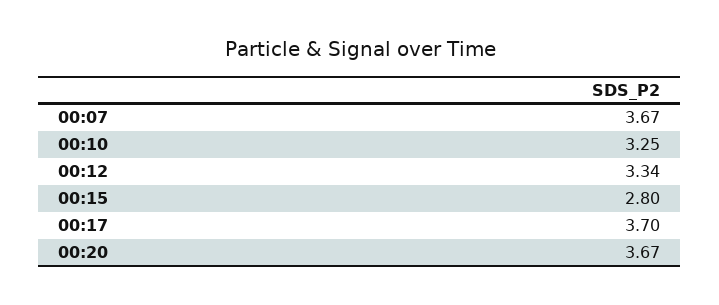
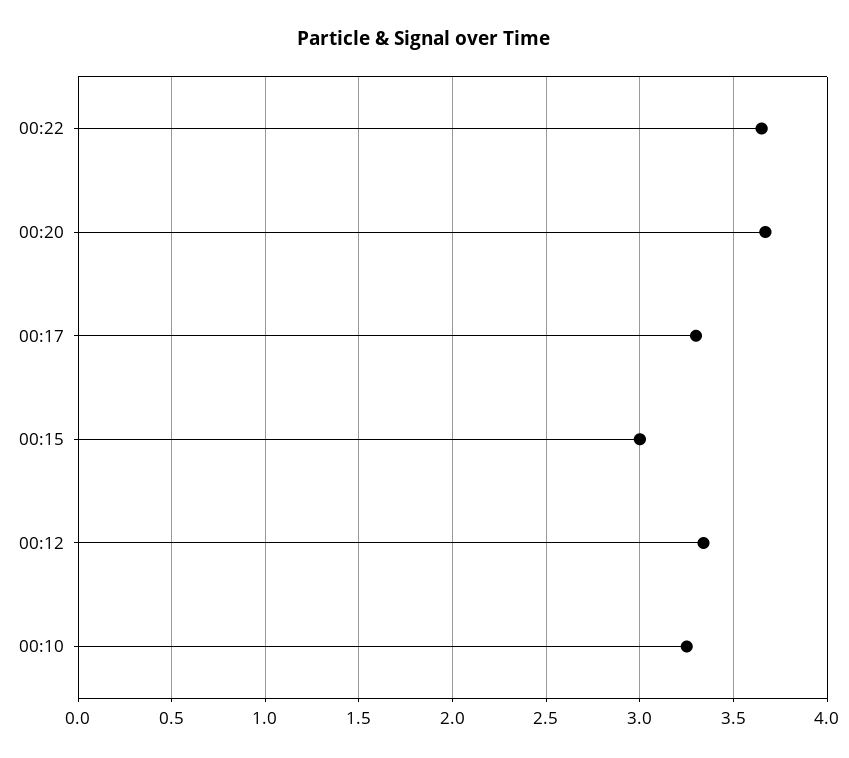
00:07: 3.67 -> none
00:15: 2.8 -> 3
00:17: 3.7 -> 3.3
00:22: none -> 3.65

